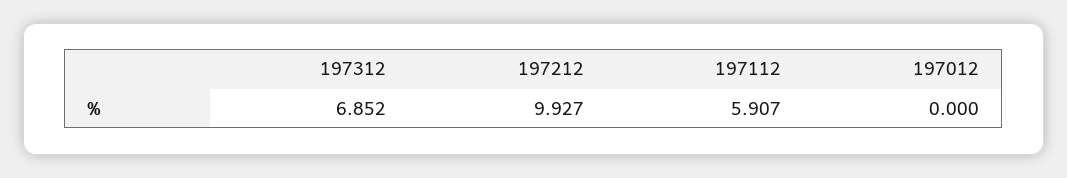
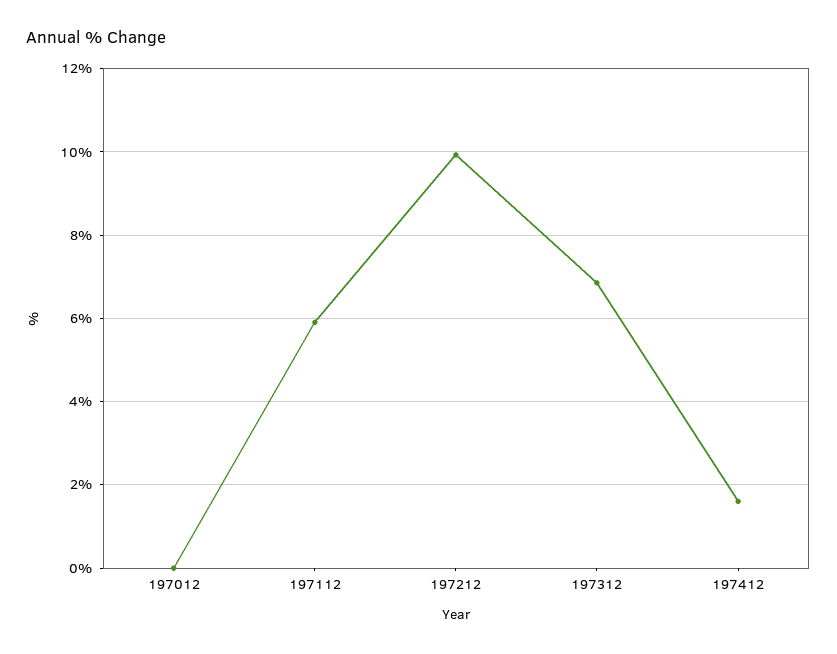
197412: none -> 1.6

